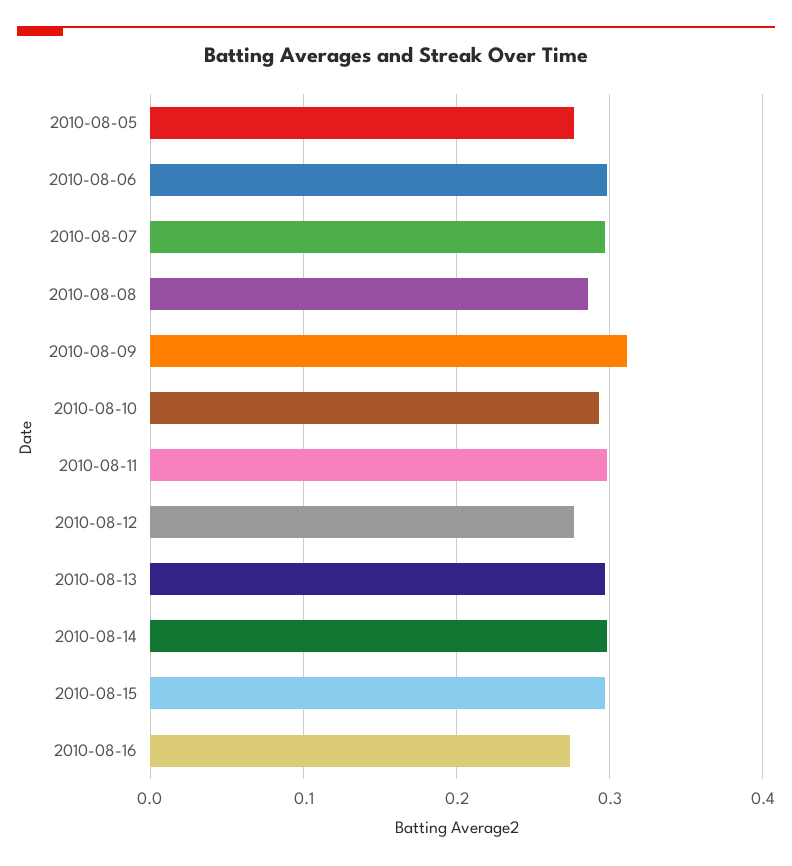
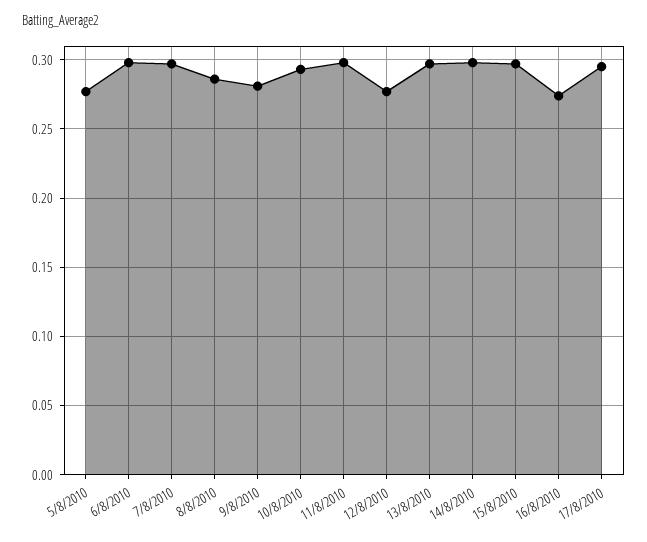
2010-08-09: 0.31 -> 0.28
17/8/2010: none -> 0.295

